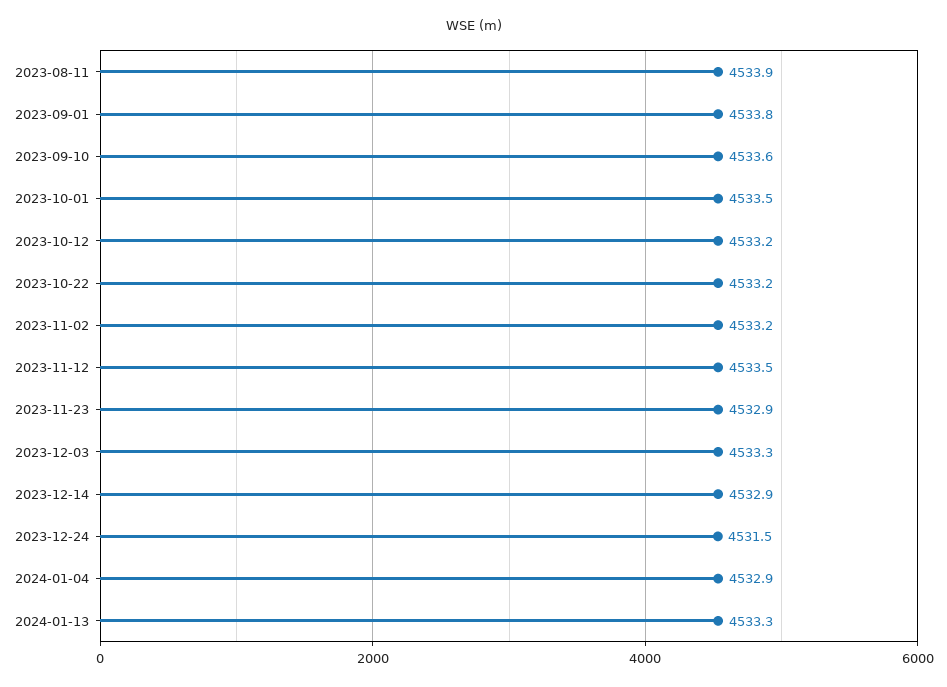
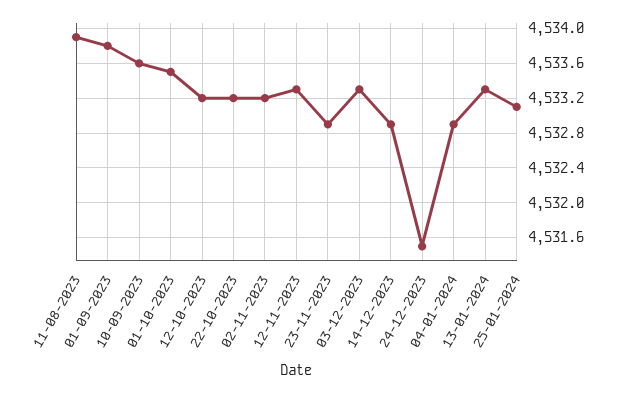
2023-11-12: 4533.5 -> 4533.3
25-01-2024: none -> 4533.1

